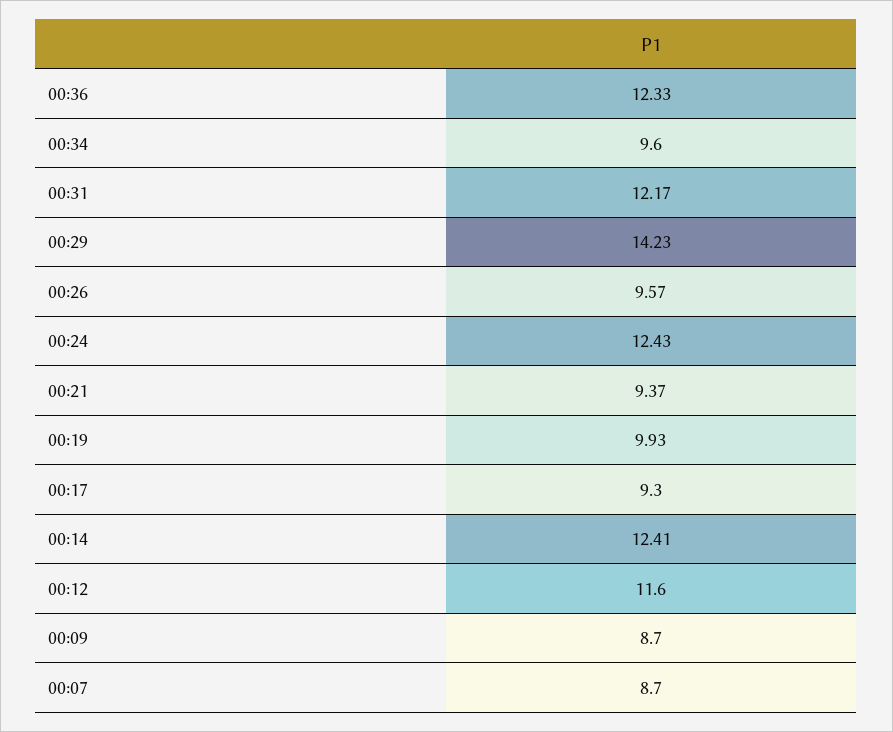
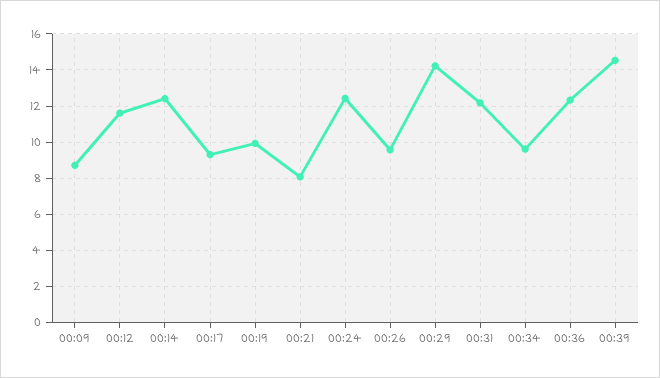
00:21: 9.37 -> 8
00:07: 8.7 -> none
00:39: none -> 14.5

